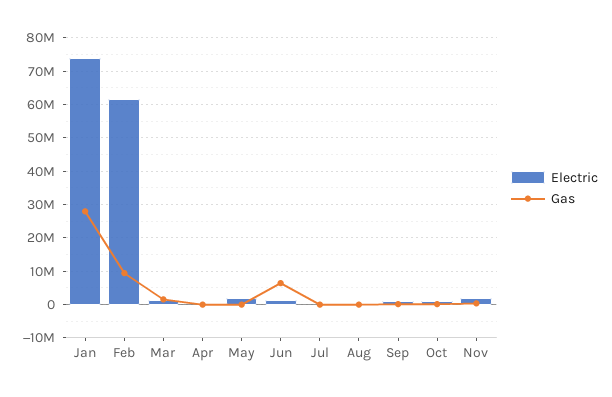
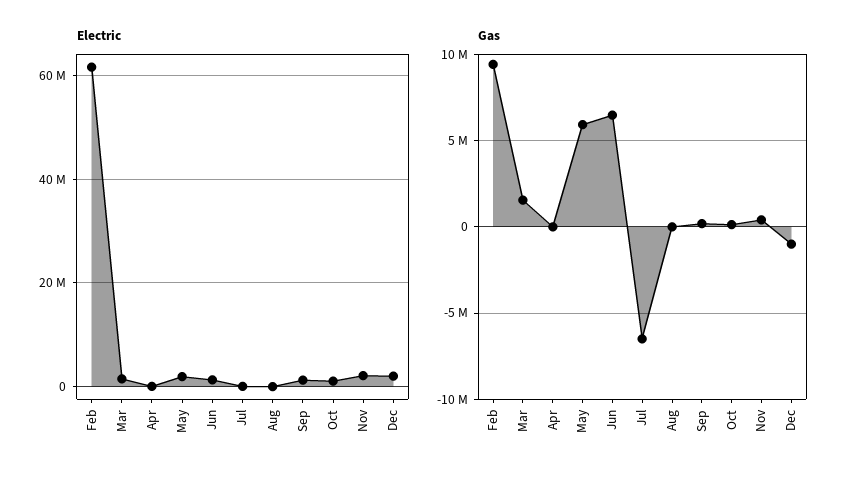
Electric, Jan: 74000000 -> none
Gas, Jan: 28000000 -> none
Gas, May: 0 -> 6000000
Gas, Jul: 0 -> -6500000
Electric, Dec: none -> 2000000
Gas, Dec: none -> -1000000

